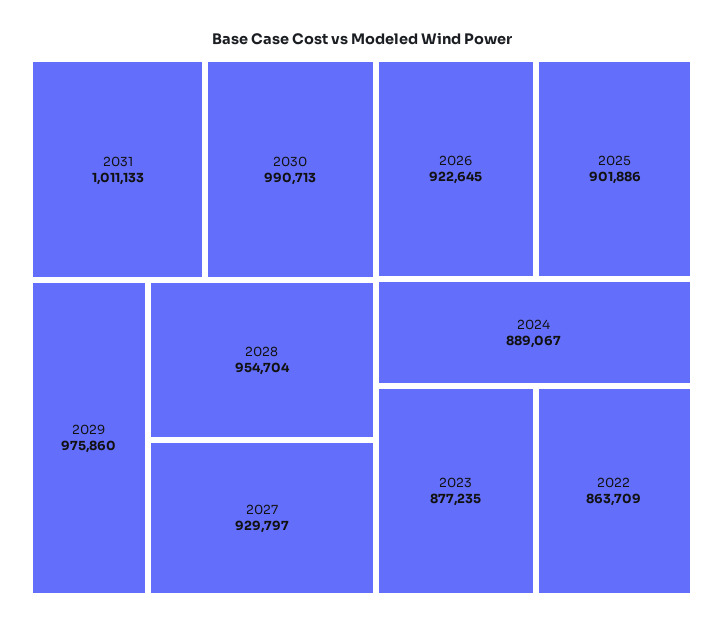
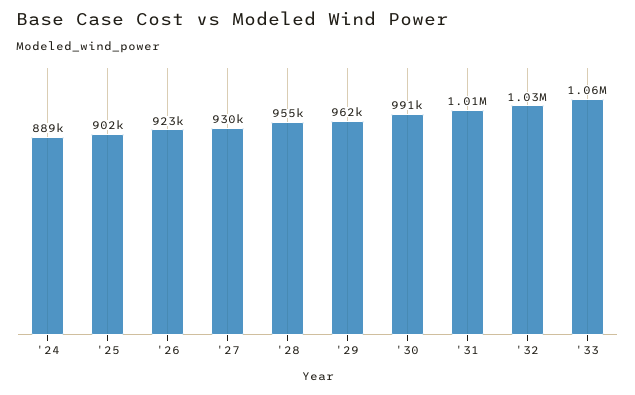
2029: 975860 -> 962000
2023: 877235 -> none
2022: 863709 -> none
'32: none -> 1030000
'33: none -> 1060000

